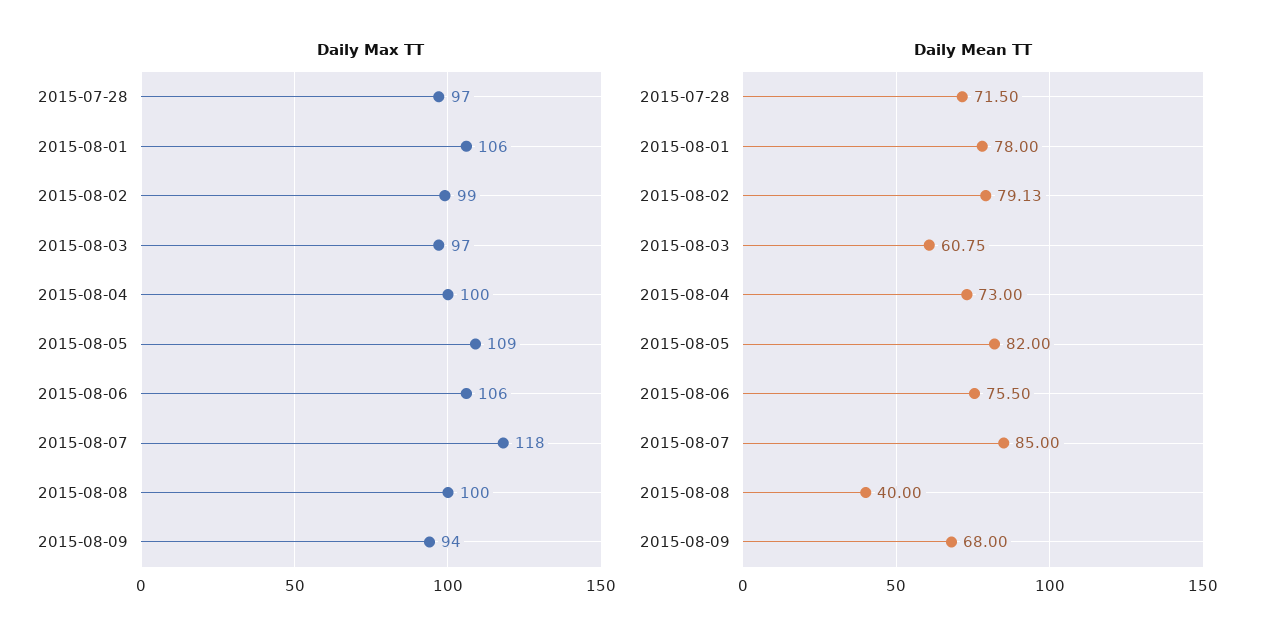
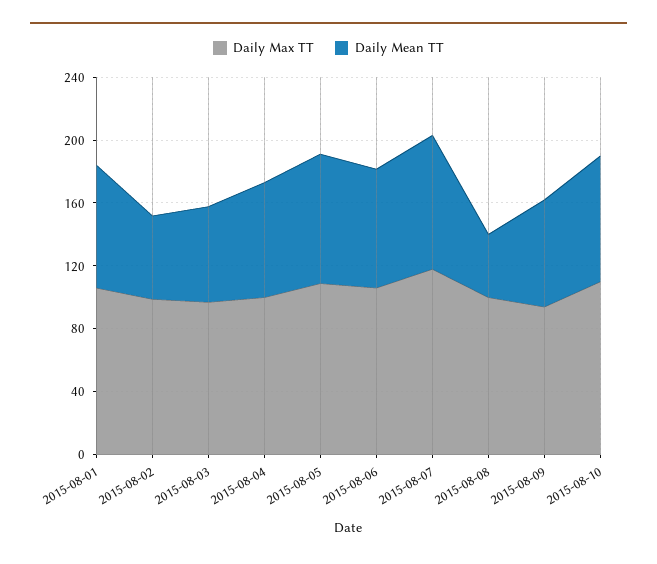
Daily Max TT, 2015-07-28: 97 -> none
Daily Mean TT, 2015-07-28: 71.5 -> none
Daily Mean TT, 2015-08-02: 79.13 -> 50
Daily Max TT, 2015-08-10: none -> 110
Daily Mean TT, 2015-08-10: none -> 80

